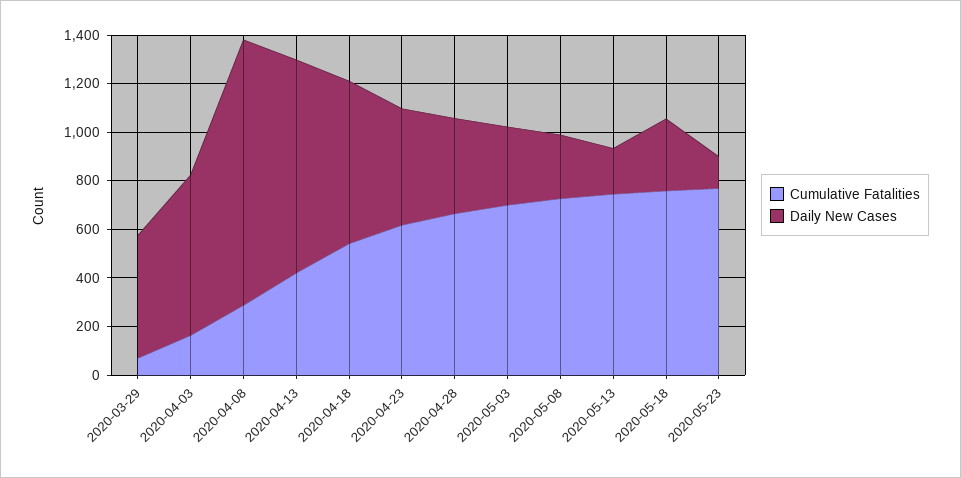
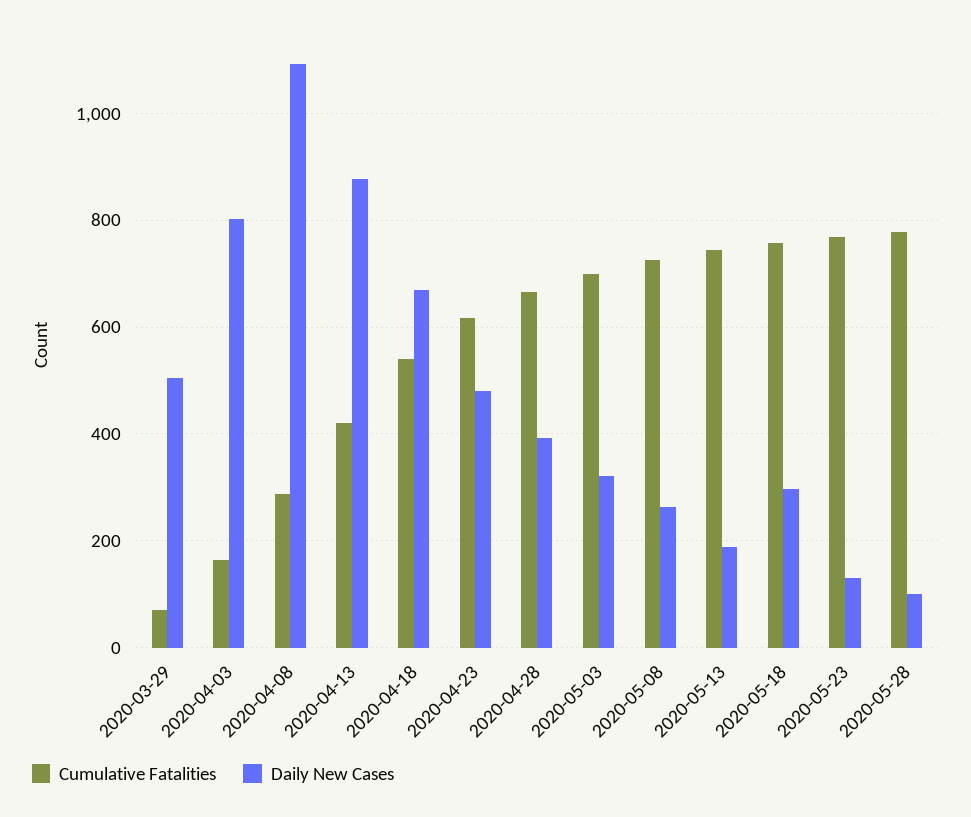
Daily New Cases, 2020-04-03: 650 -> 800
Cumulative Fatalities, 2020-05-28: none -> 780
Daily New Cases, 2020-05-28: none -> 100

